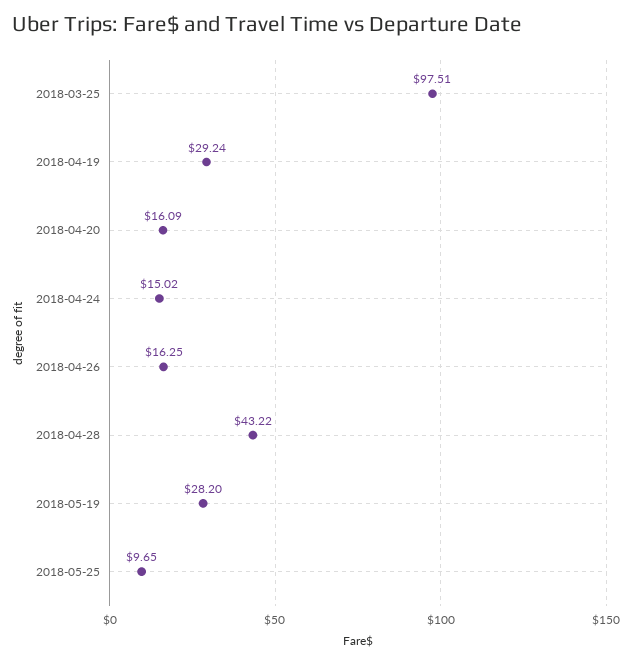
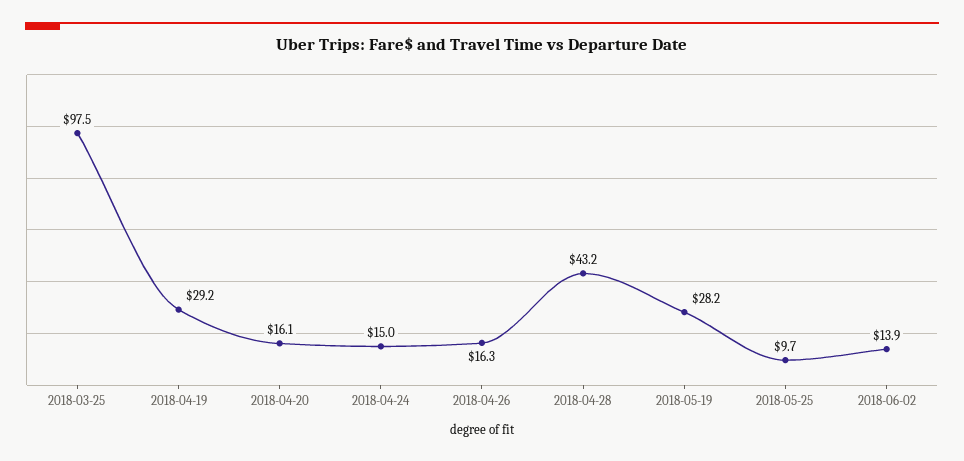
2018-06-02: none -> 13.9

